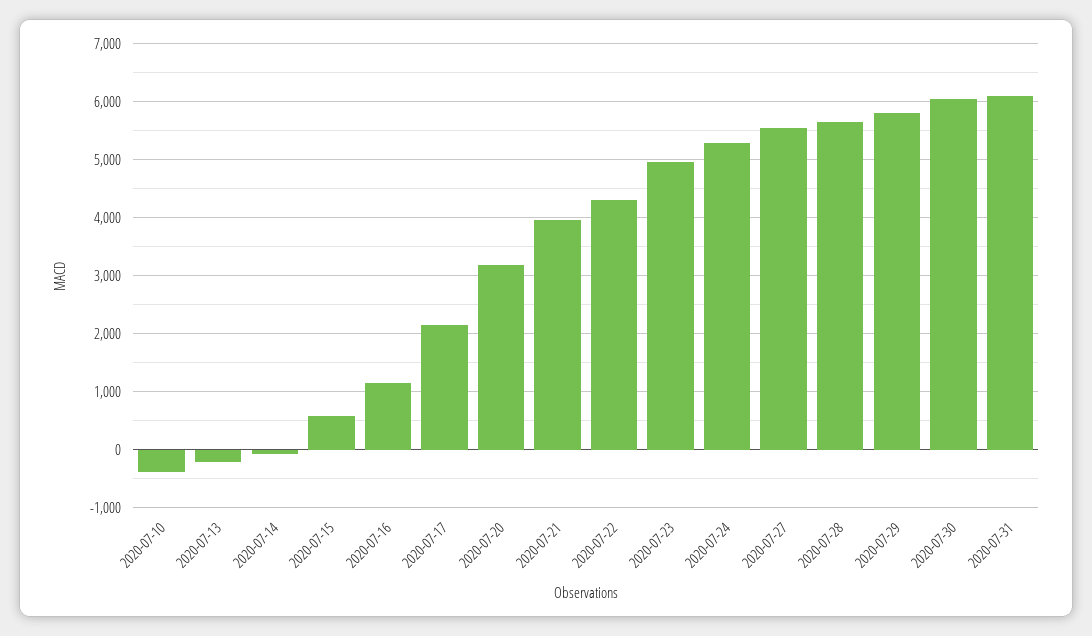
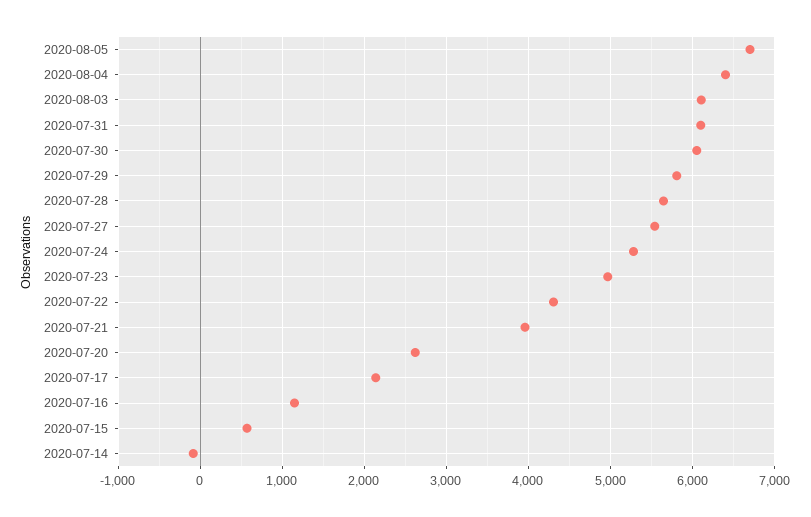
2020-07-10: -400 -> none
2020-07-13: -200 -> none
2020-07-20: 3200 -> 2600
2020-08-05: none -> 6700
2020-08-04: none -> 6400
2020-08-03: none -> 6100

